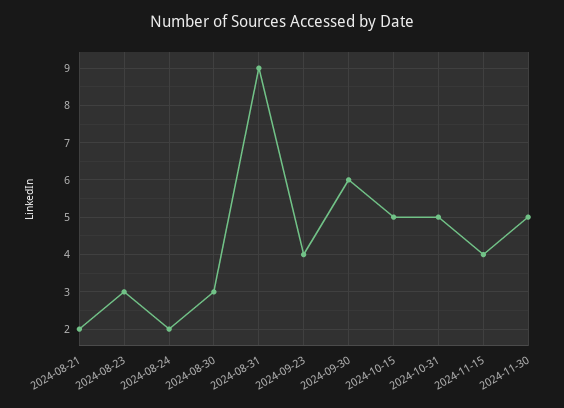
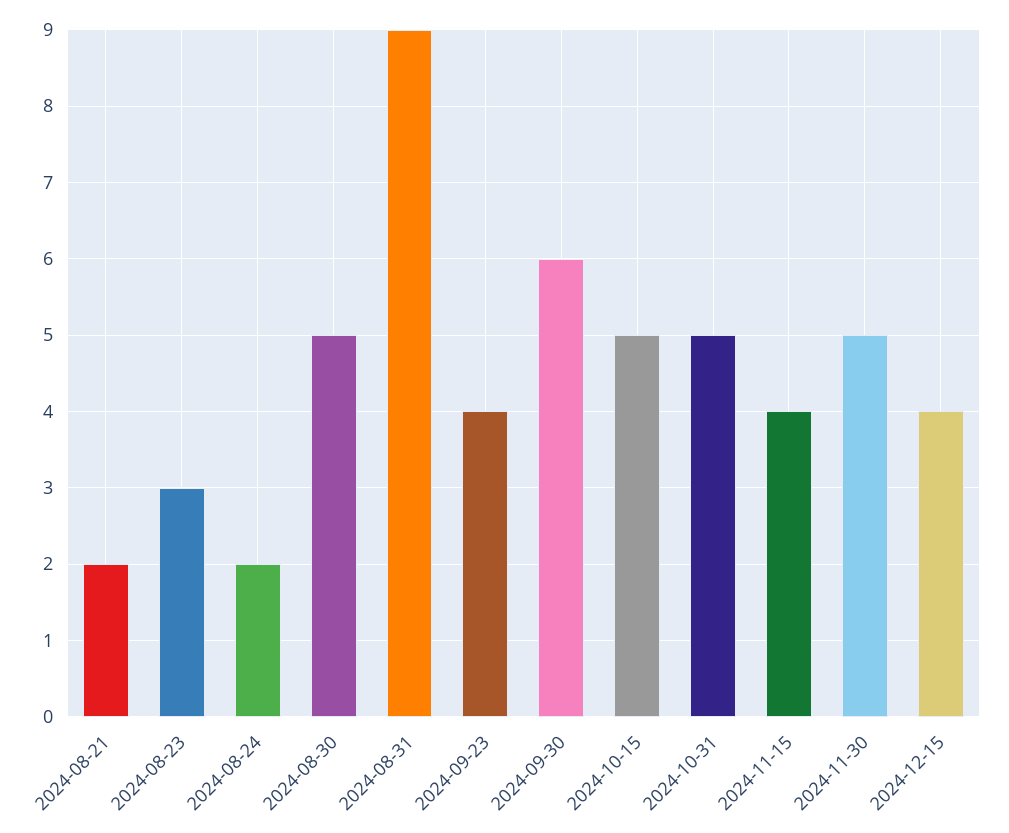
2024-08-30: 3 -> 5
2024-12-15: none -> 4

